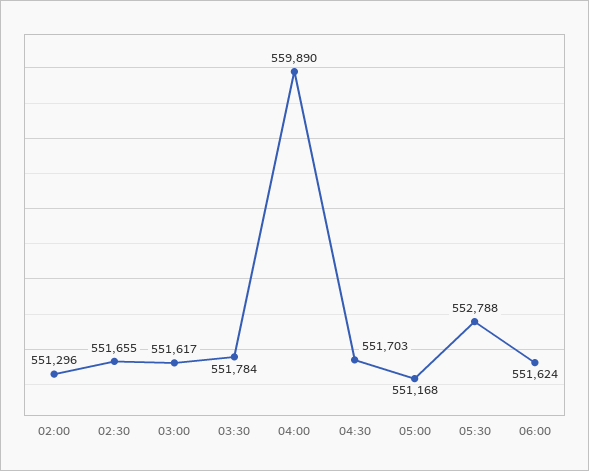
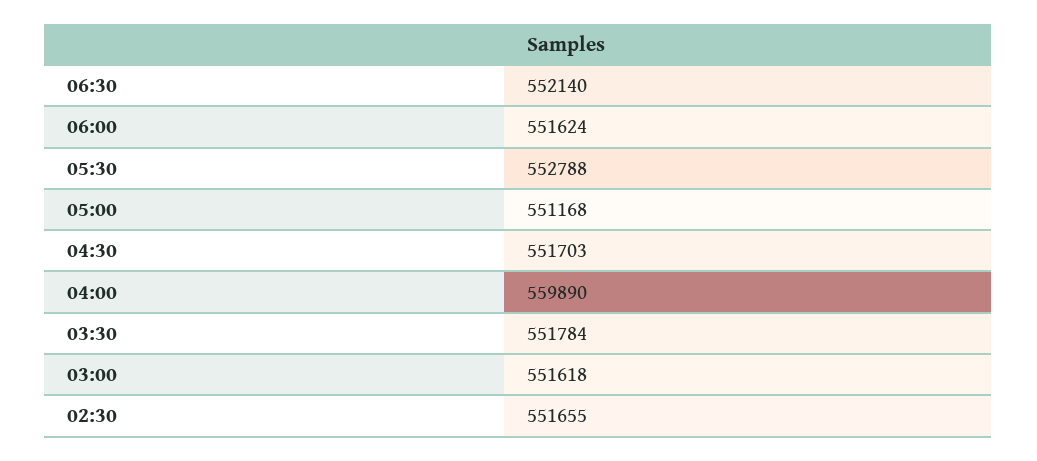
02:00: 551296 -> none
03:00: 551617 -> 551618
06:30: none -> 552140

